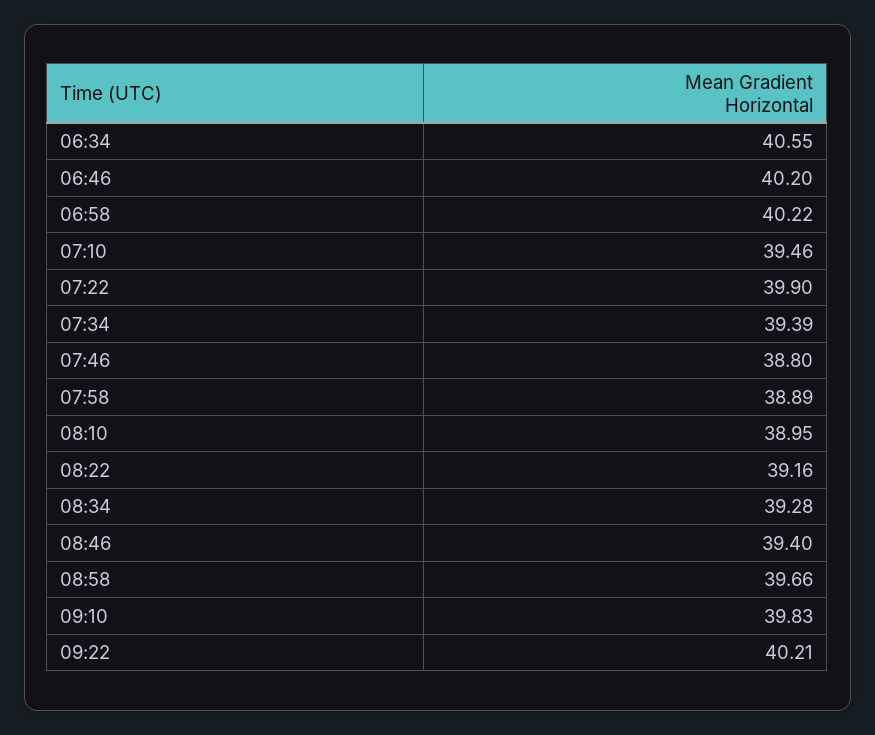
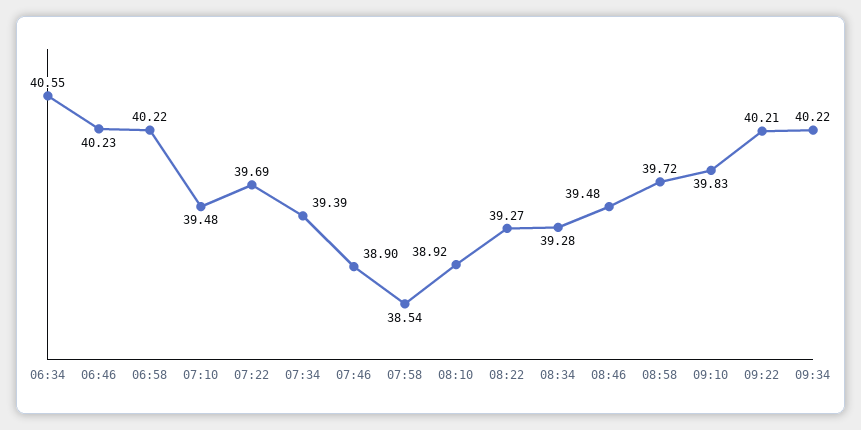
06:46: 40.2 -> 40.23
07:10: 39.46 -> 39.48
07:22: 39.9 -> 39.69
07:46: 38.8 -> 38.9
07:58: 38.89 -> 38.54
08:10: 38.95 -> 38.92
08:22: 39.16 -> 39.27
08:46: 39.4 -> 39.48
08:58: 39.66 -> 39.72
09:34: none -> 40.22

